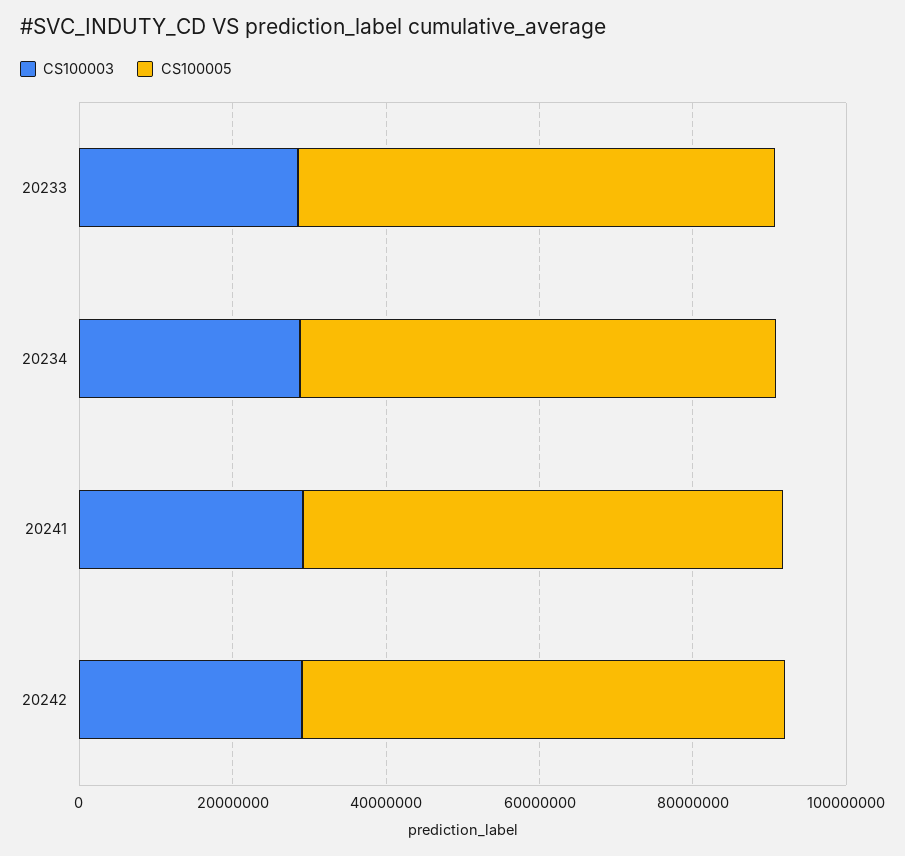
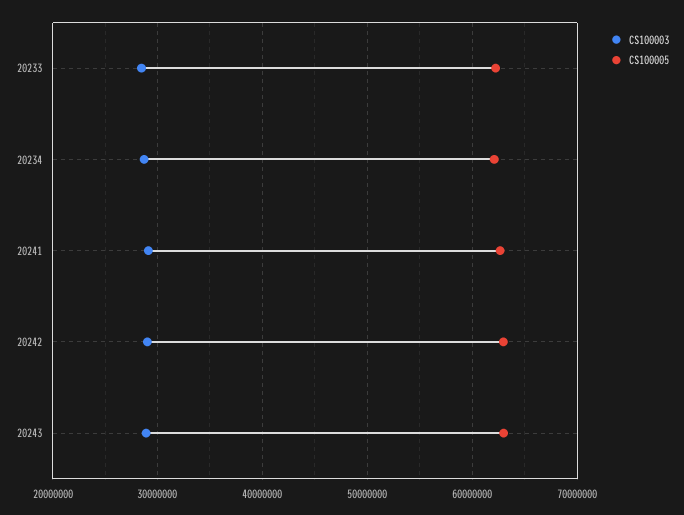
CS100003, 20243: none -> 29000000
CS100005, 20243: none -> 63000000

